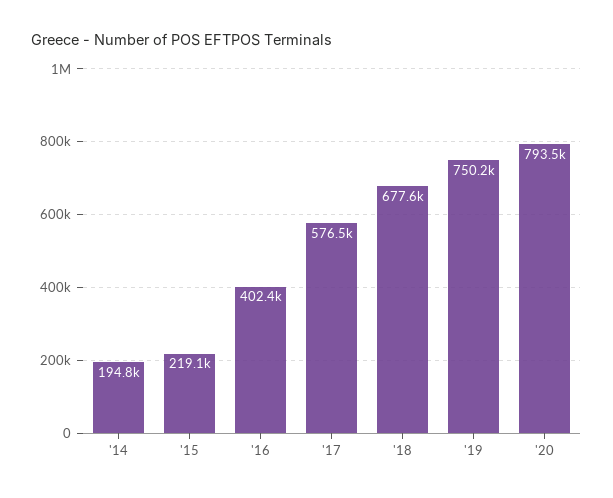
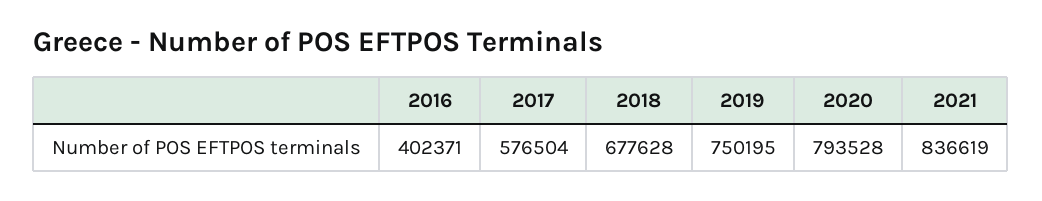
'14: 194800 -> none
'15: 219100 -> none
2021: none -> 836619

